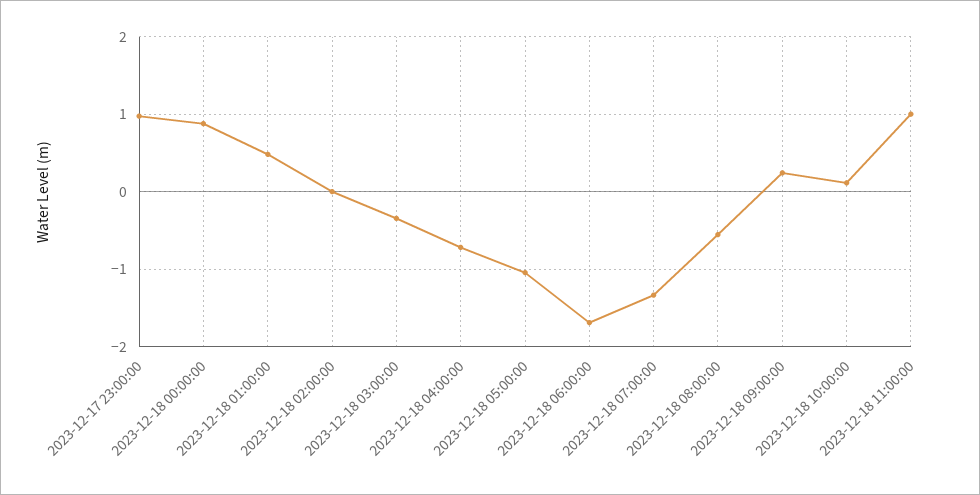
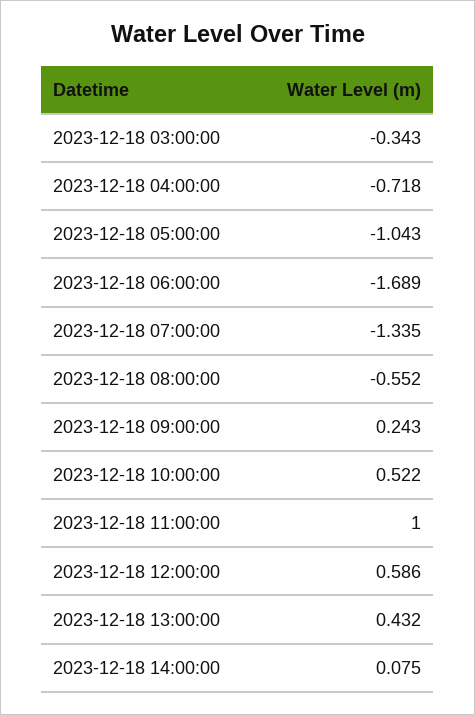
2023-12-17 23:00:00: 1 -> none
2023-12-18 00:00:00: 0.9 -> none
2023-12-18 01:00:00: 0.5 -> none
2023-12-18 02:00:00: 0 -> none
2023-12-18 10:00:00: 0.1 -> 0.522
2023-12-18 12:00:00: none -> 0.586
2023-12-18 13:00:00: none -> 0.432
2023-12-18 14:00:00: none -> 0.075

